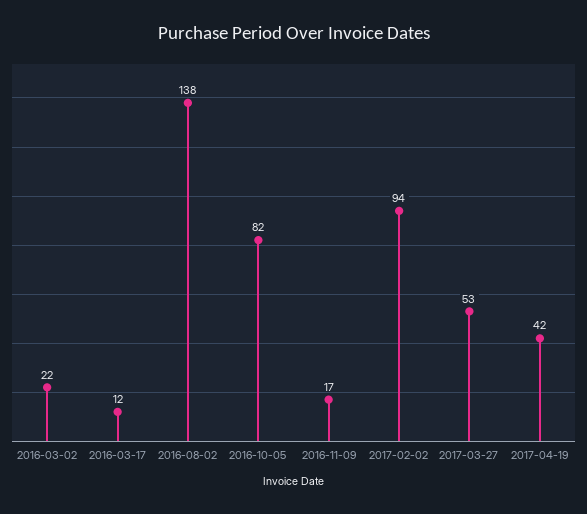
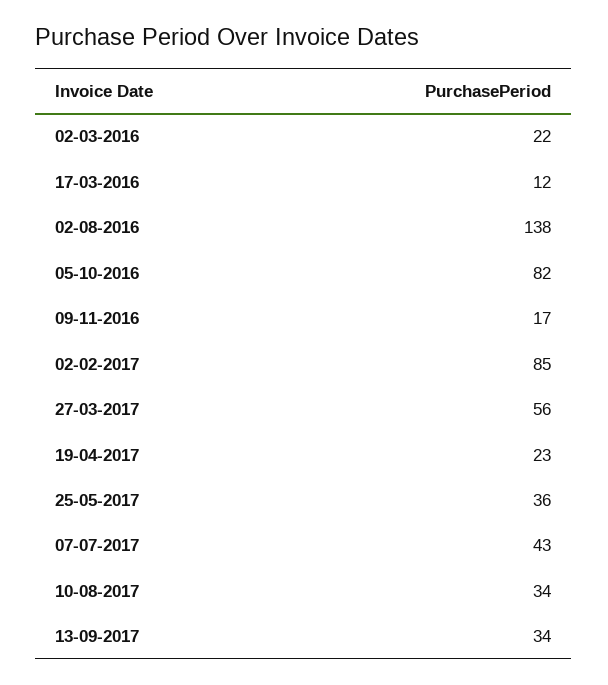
2017-02-02: 94 -> 85
2017-03-27: 53 -> 56
2017-04-19: 42 -> 23
25-05-2017: none -> 36
07-07-2017: none -> 43
10-08-2017: none -> 34
13-09-2017: none -> 34

